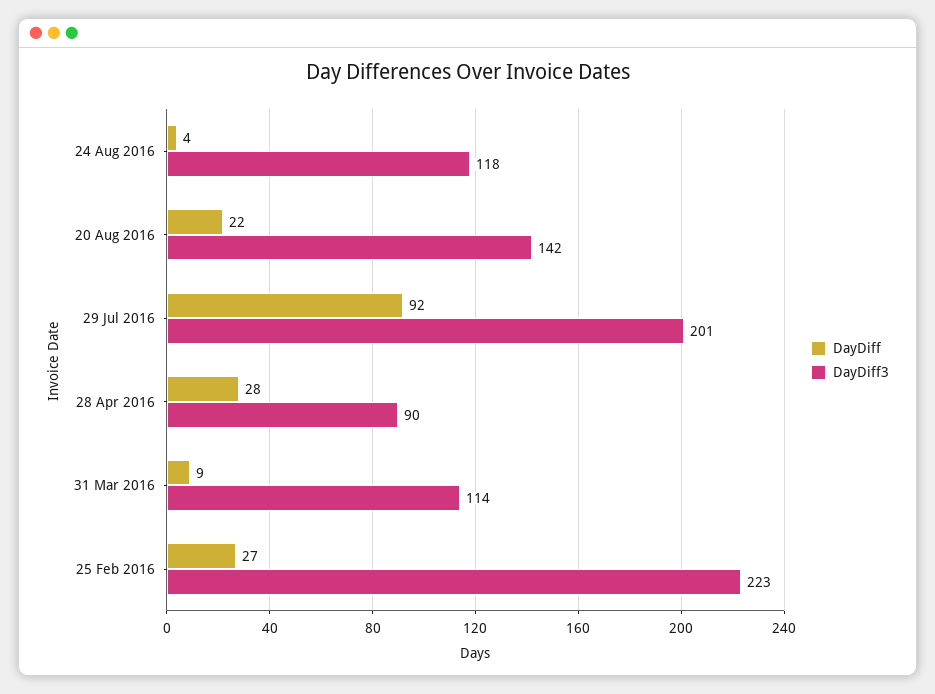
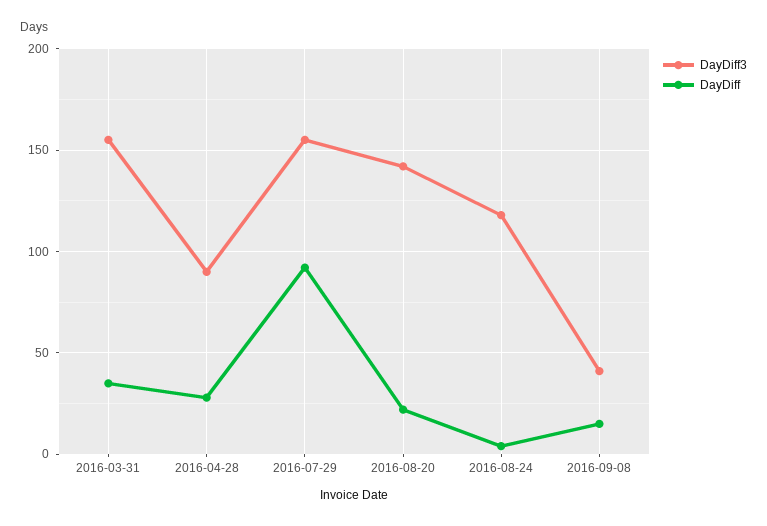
DayDiff3, 29 Jul 2016: 201 -> 155
DayDiff, 31 Mar 2016: 9 -> 35
DayDiff3, 31 Mar 2016: 114 -> 155
DayDiff, 25 Feb 2016: 27 -> none
DayDiff3, 25 Feb 2016: 223 -> none
DayDiff3, 2016-09-08: none -> 40
DayDiff, 2016-09-08: none -> 15

